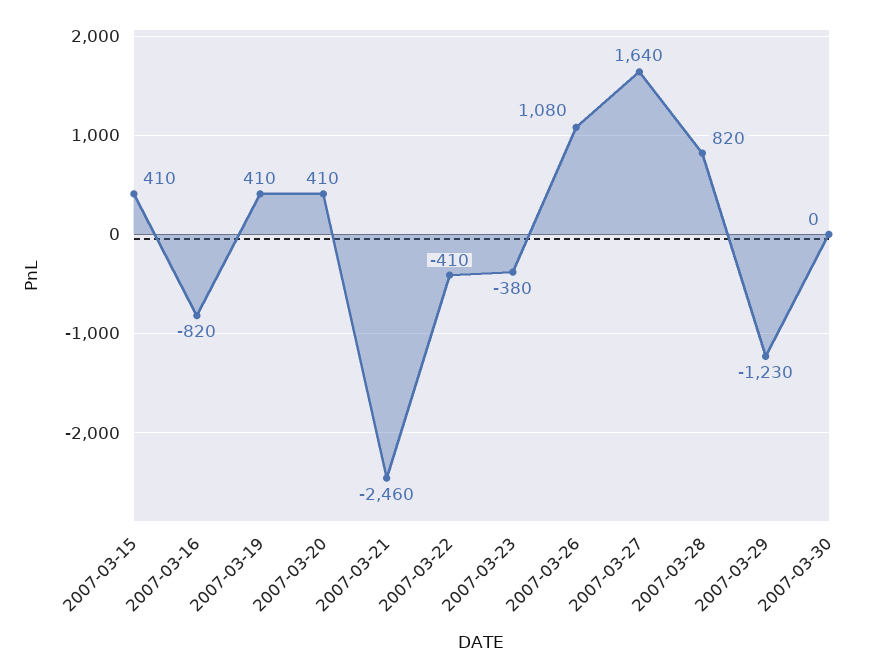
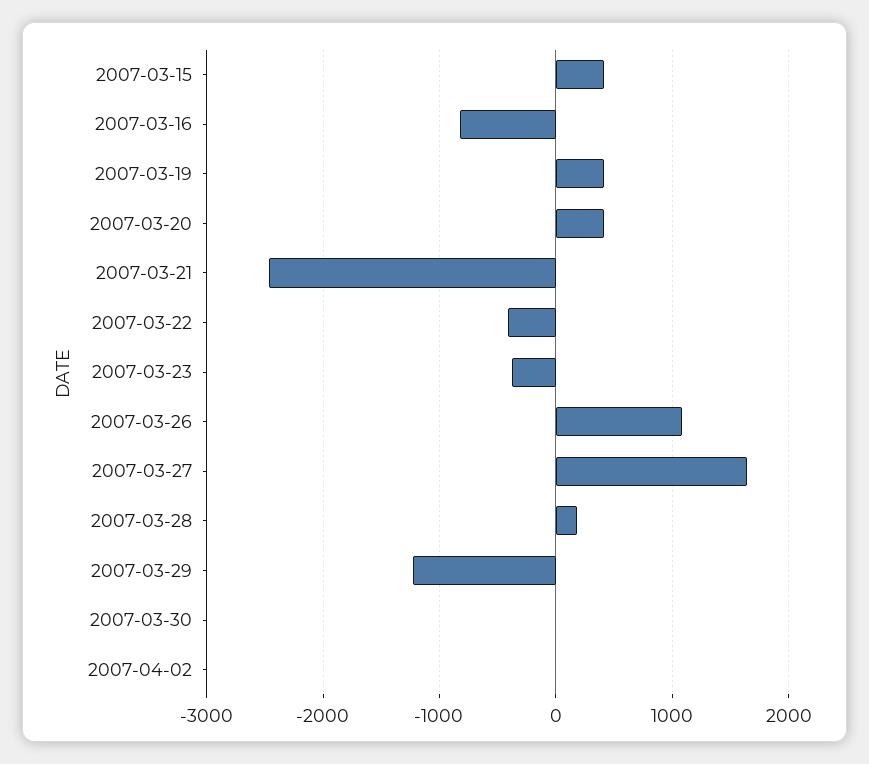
2007-03-28: 820 -> 200
2007-04-02: none -> 0

